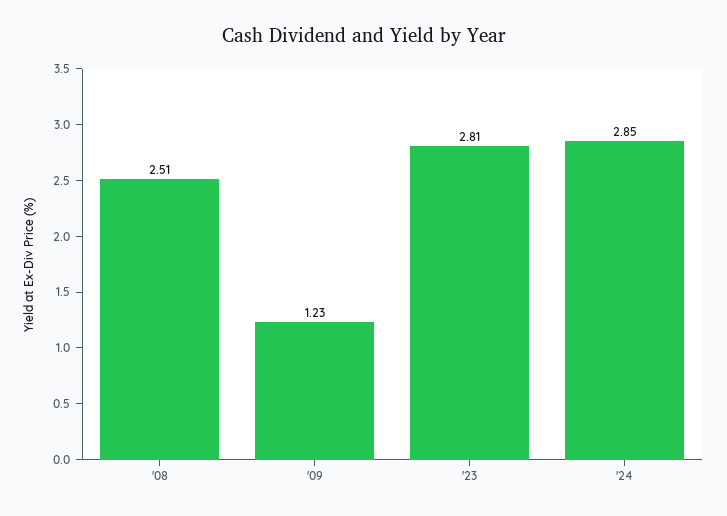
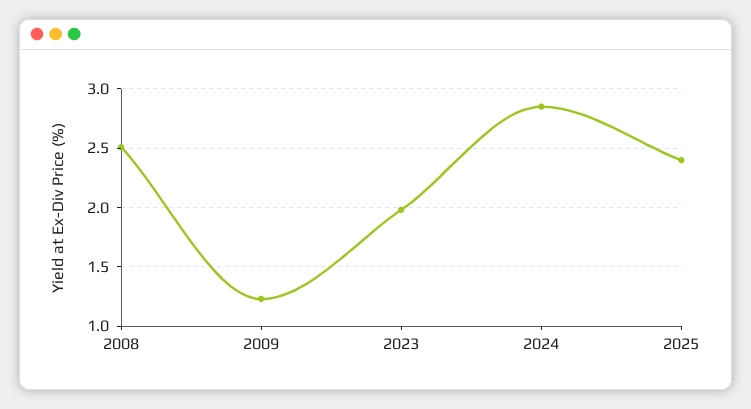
'23: 2.81 -> 2
2025: none -> 2.4

